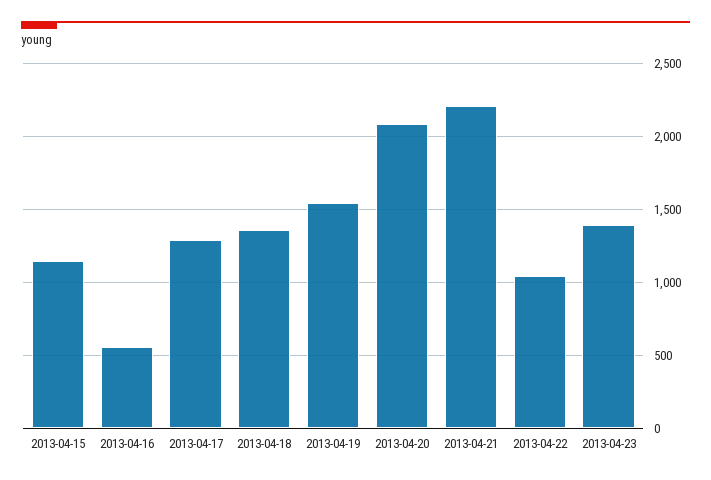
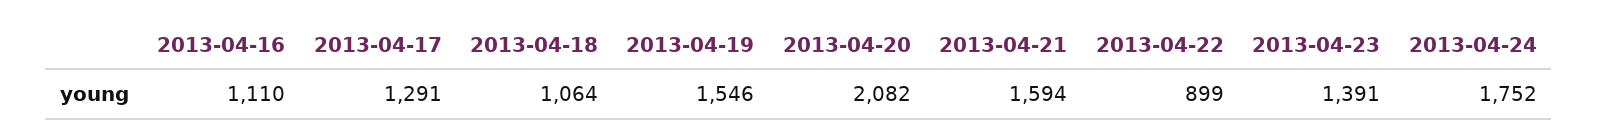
2013-04-15: 1150 -> none
2013-04-16: 550 -> 1110
2013-04-18: 1350 -> 1064
2013-04-21: 2200 -> 1594
2013-04-22: 1050 -> 899
2013-04-24: none -> 1752

